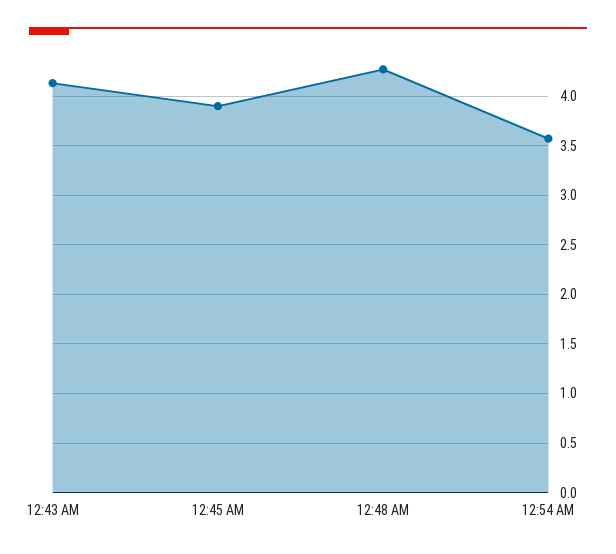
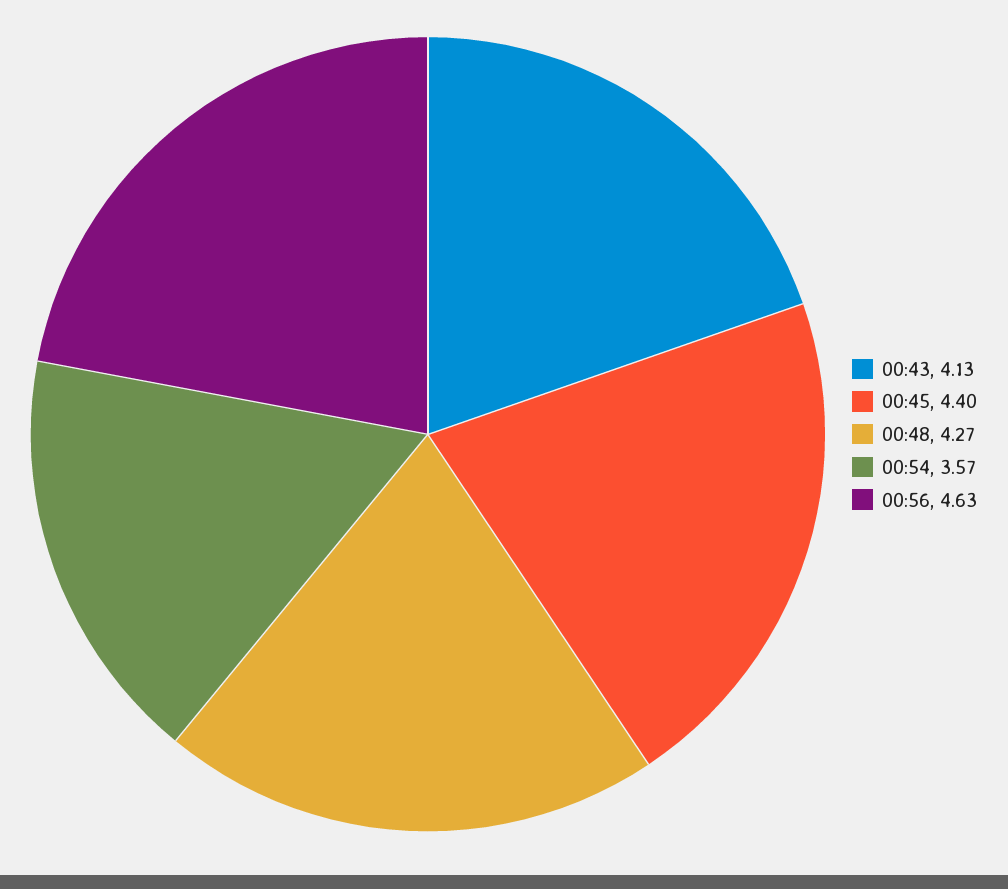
12:45 AM: 3.9 -> 4.4
00:56: none -> 4.63

